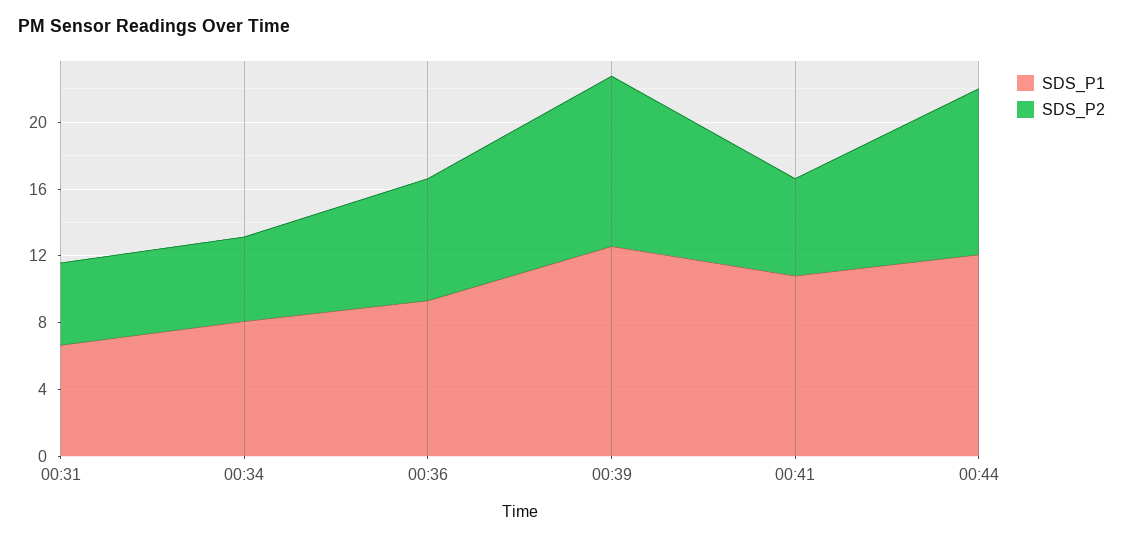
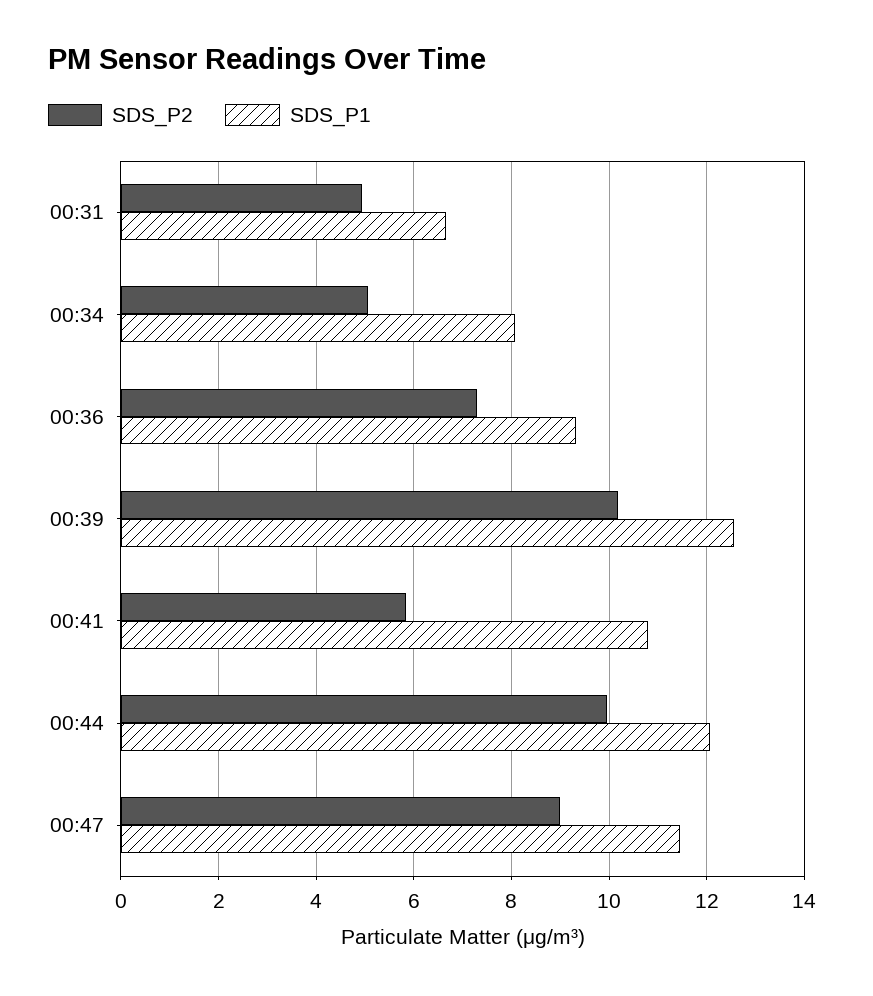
SDS_P2, 00:47: none -> 9
SDS_P1, 00:47: none -> 11.4

